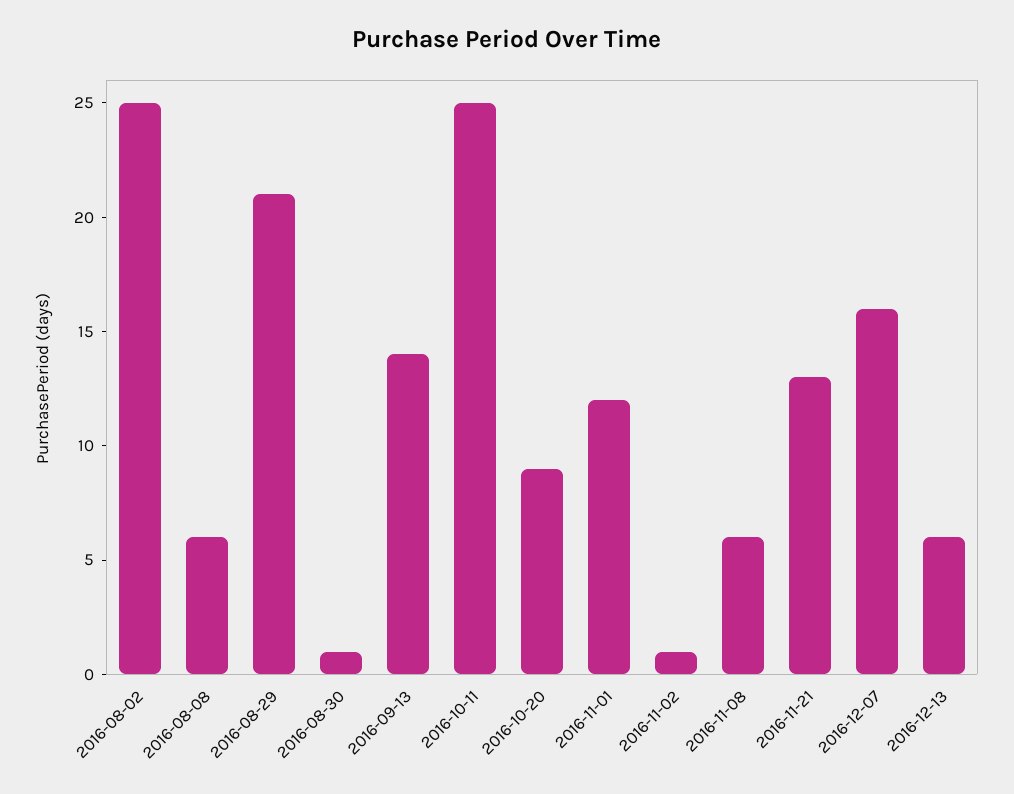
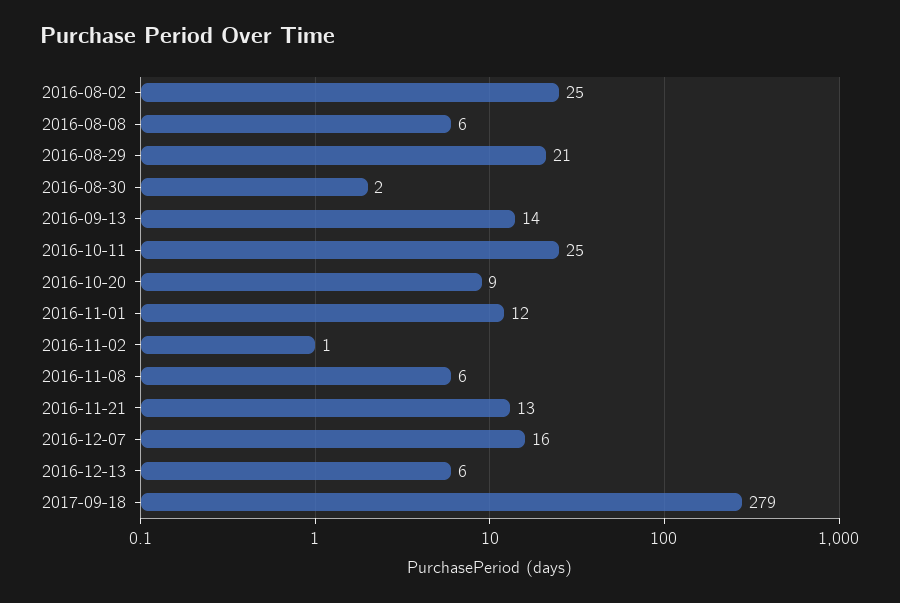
2016-08-30: 1 -> 2
2017-09-18: none -> 279

